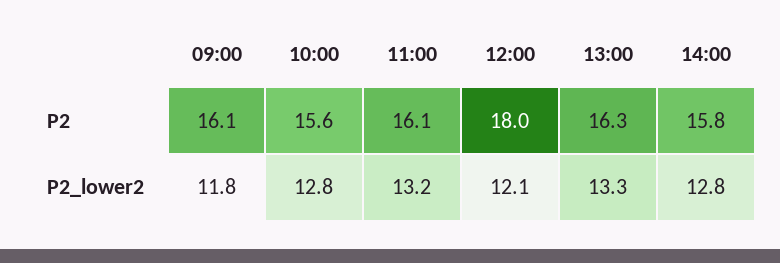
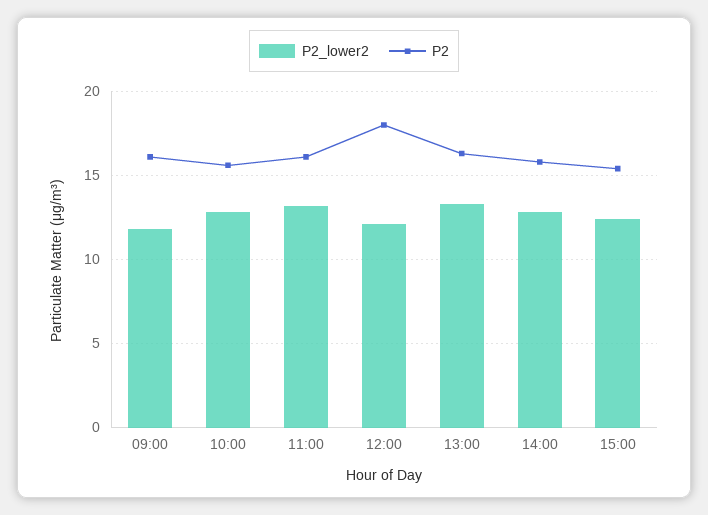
P2_lower2, 15:00: none -> 12.5
P2, 15:00: none -> 15.5

